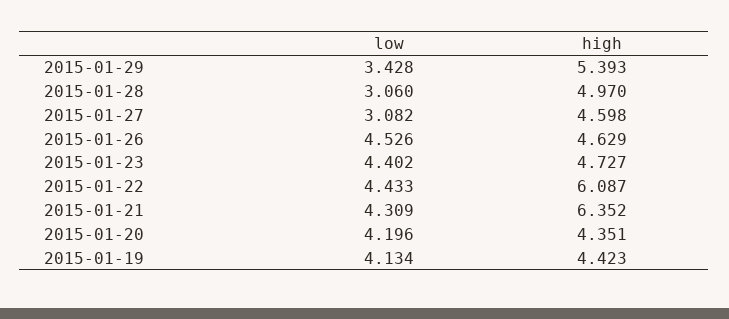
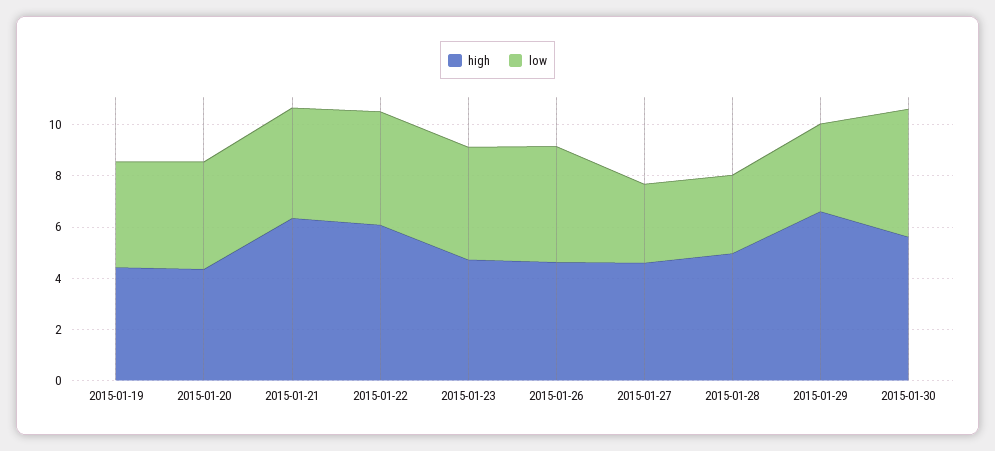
high, 2015-01-29: 5.393 -> 6.5
high, 2015-01-30: none -> 5.5
low, 2015-01-30: none -> 5

